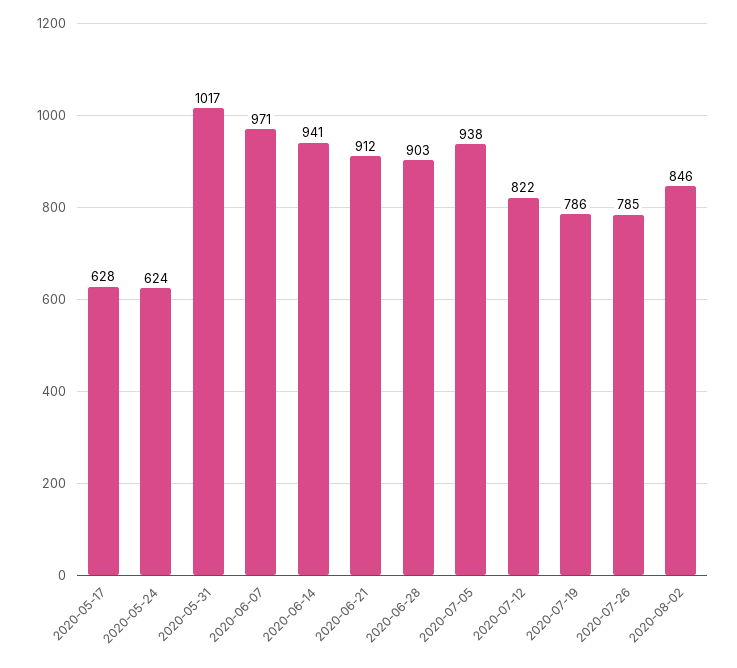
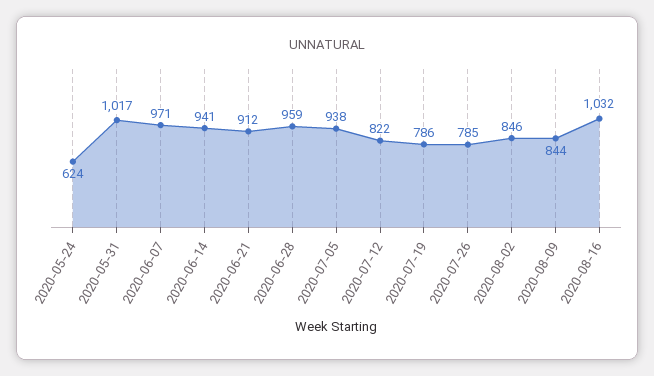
2020-05-17: 628 -> none
2020-06-28: 903 -> 959
2020-08-09: none -> 844
2020-08-16: none -> 1032

